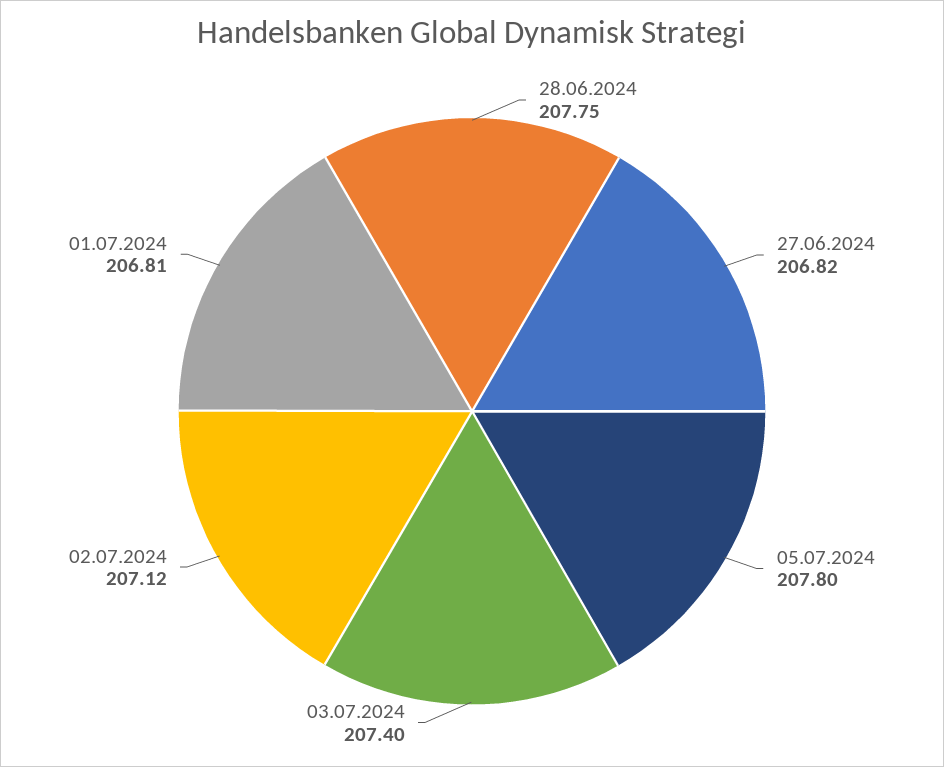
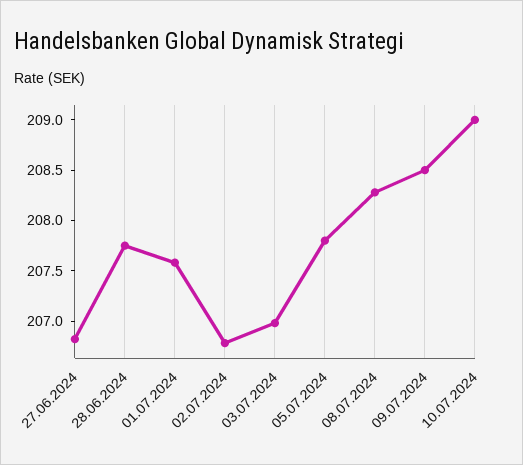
03.07.2024: 207.4 -> 207
02.07.2024: 207.12 -> 206.8
01.07.2024: 206.81 -> 207.6
08.07.2024: none -> 208.3
09.07.2024: none -> 208.5
10.07.2024: none -> 209

